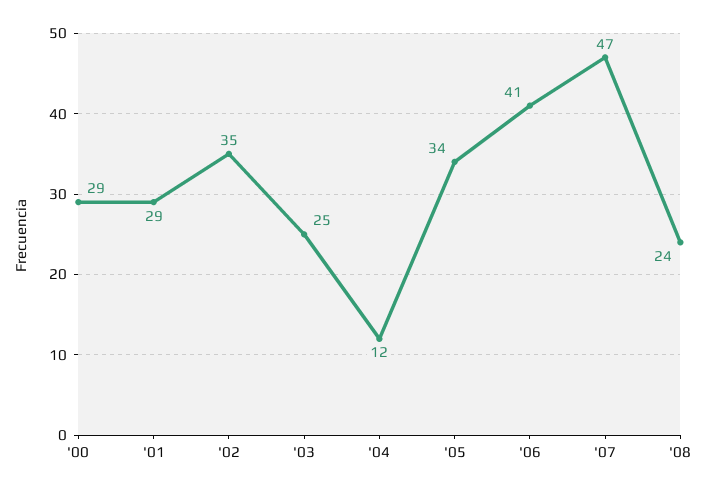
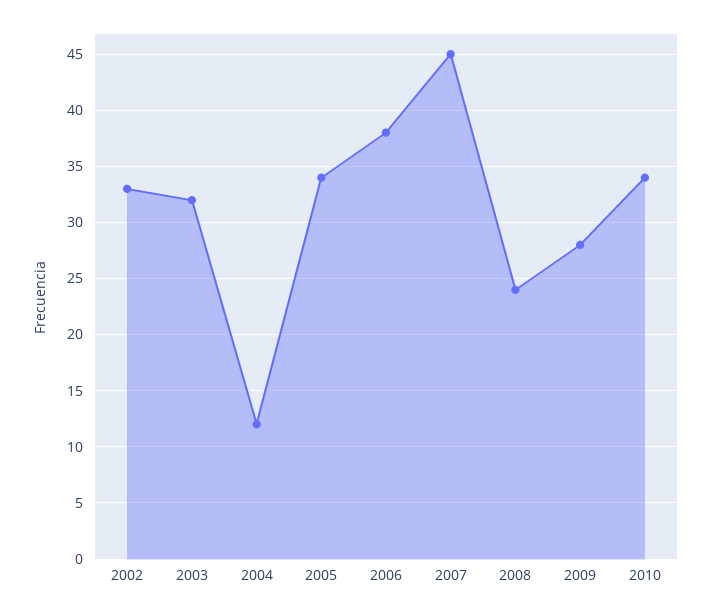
'00: 29 -> none
'01: 29 -> none
'02: 35 -> 33
'03: 25 -> 32
'06: 41 -> 38
'07: 47 -> 45
2009: none -> 28
2010: none -> 34

